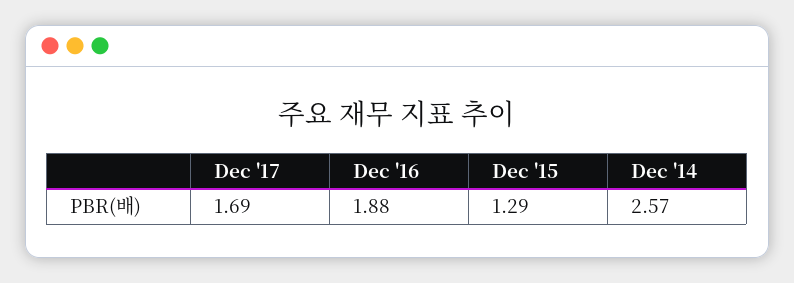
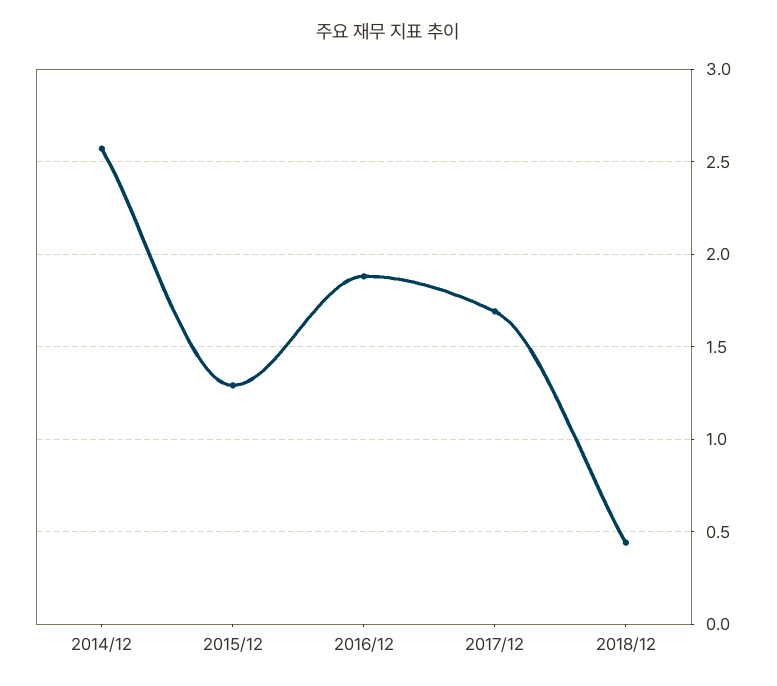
2018/12: none -> 0.45

